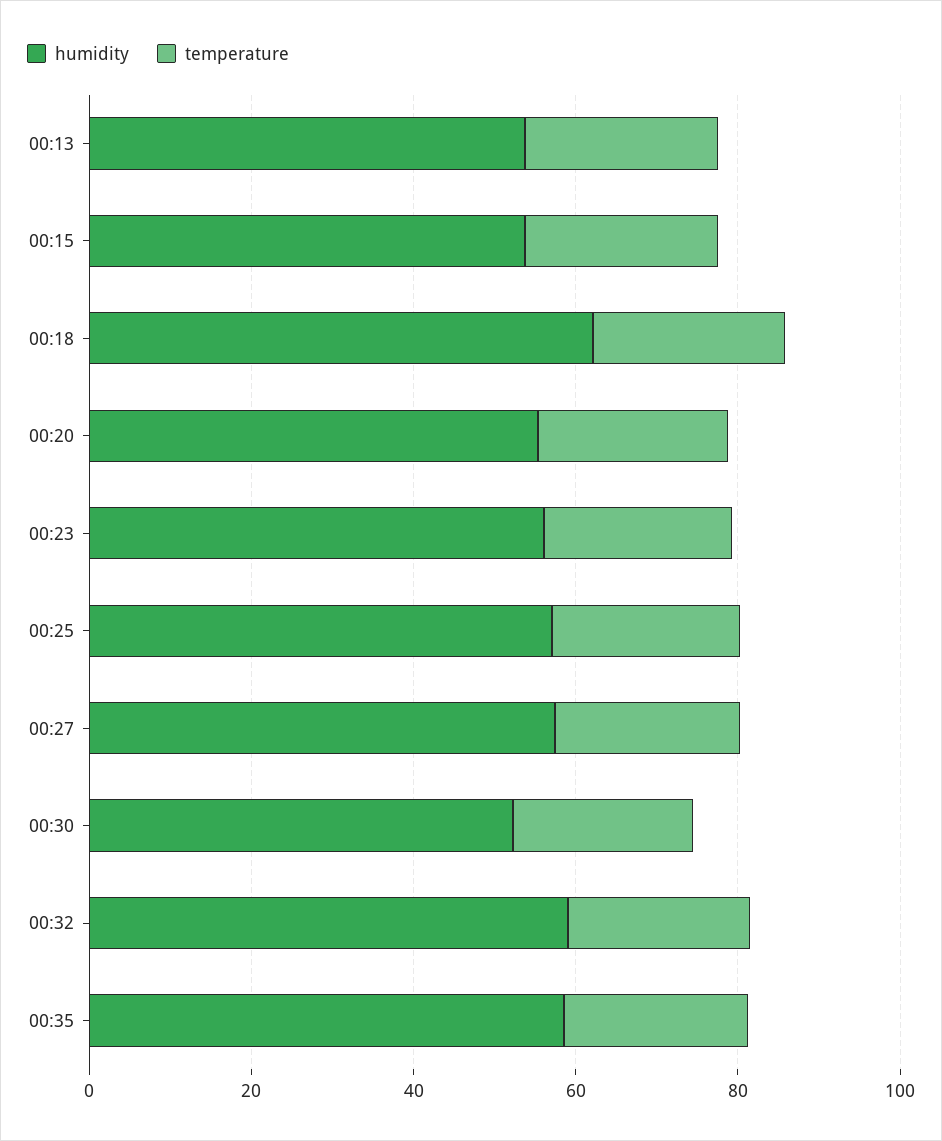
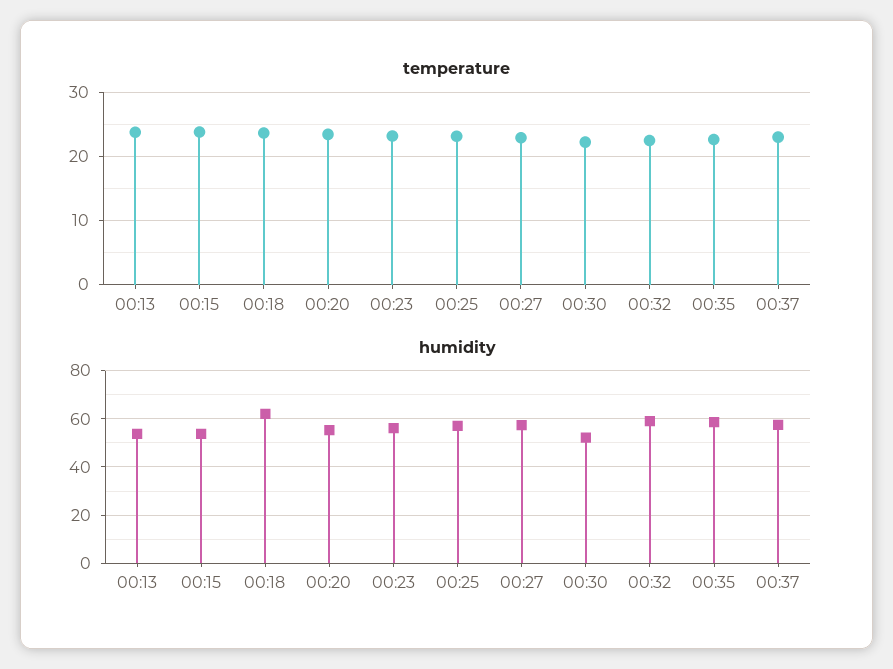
temperature, 00:37: none -> 23
humidity, 00:37: none -> 57.5

